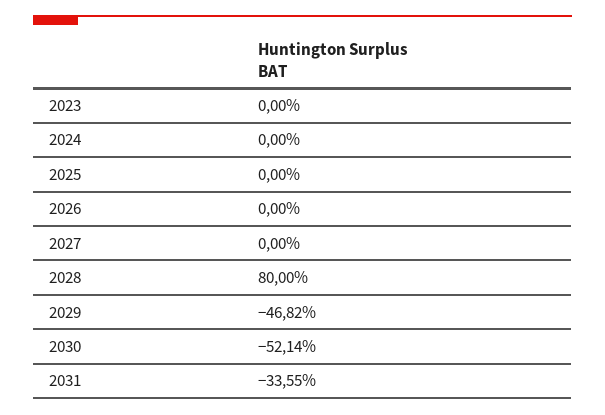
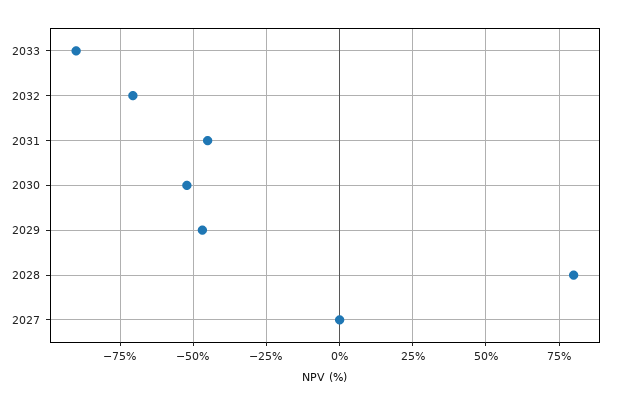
2023: 0 -> none
2024: 0 -> none
2025: 0 -> none
2026: 0 -> none
2031: -33.55 -> -45
2033: none -> -90
2032: none -> -70

